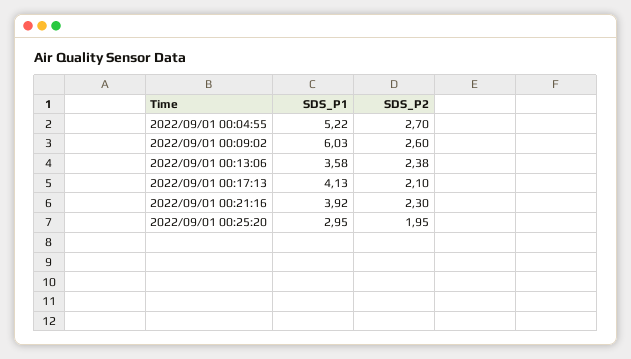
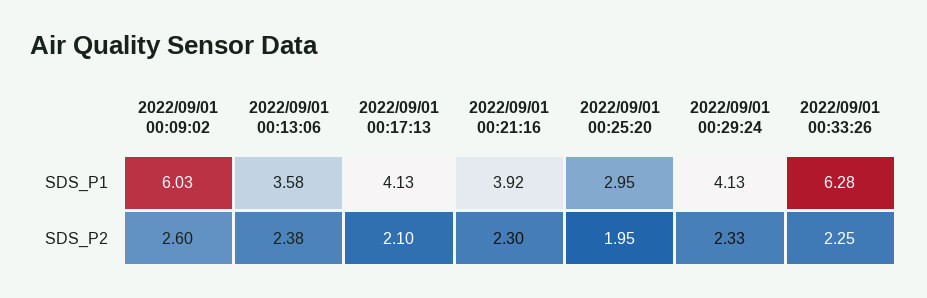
SDS_P1, 2022/09/01 00:04:55: 5.22 -> none
SDS_P2, 2022/09/01 00:04:55: 2.7 -> none
SDS_P1, 2022/09/01 00:29:24: none -> 4.13
SDS_P1, 2022/09/01 00:33:26: none -> 6.28
SDS_P2, 2022/09/01 00:29:24: none -> 2.33
SDS_P2, 2022/09/01 00:33:26: none -> 2.25

